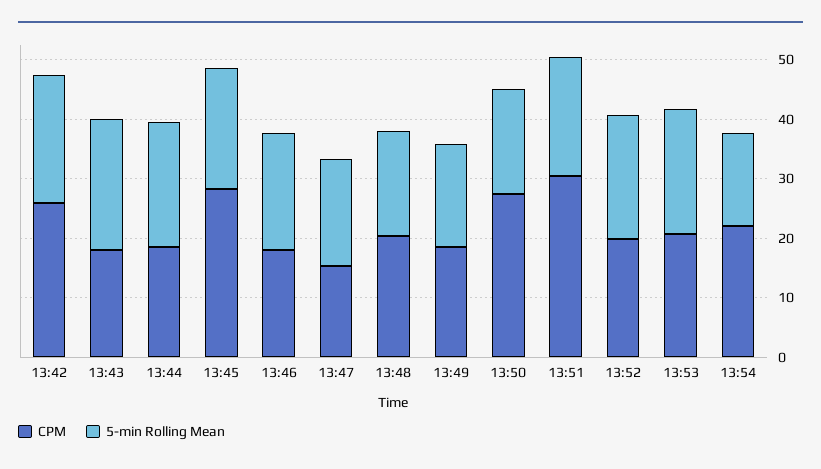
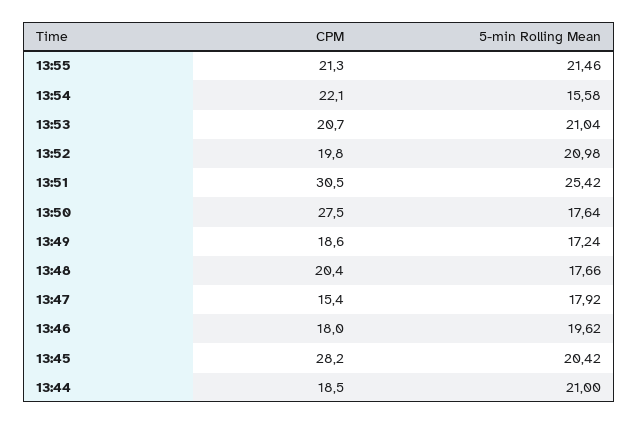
CPM, 13:42: 26 -> none
5-min Rolling Mean, 13:42: 22 -> none
CPM, 13:43: 18 -> none
5-min Rolling Mean, 13:43: 22 -> none
5-min Rolling Mean, 13:51: 20 -> 25.42
CPM, 13:55: none -> 21.3
5-min Rolling Mean, 13:55: none -> 21.46

